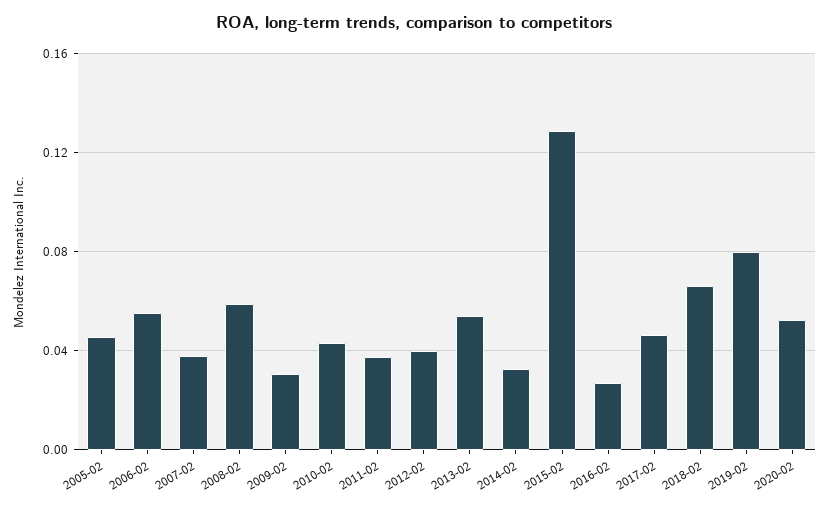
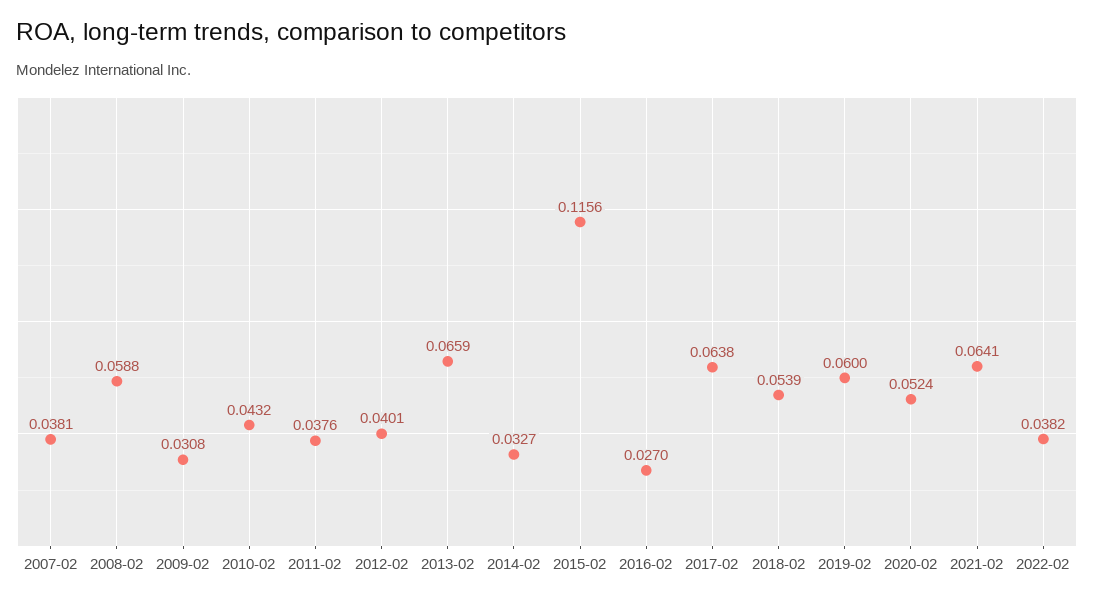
2005-02: 0.045 -> none
2006-02: 0.055 -> none
2013-02: 0.055 -> 0.0659
2015-02: 0.13 -> 0.1156
2017-02: 0.045 -> 0.0638
2018-02: 0.065 -> 0.0539
2019-02: 0.08 -> 0.06
2021-02: none -> 0.0641
2022-02: none -> 0.0382

